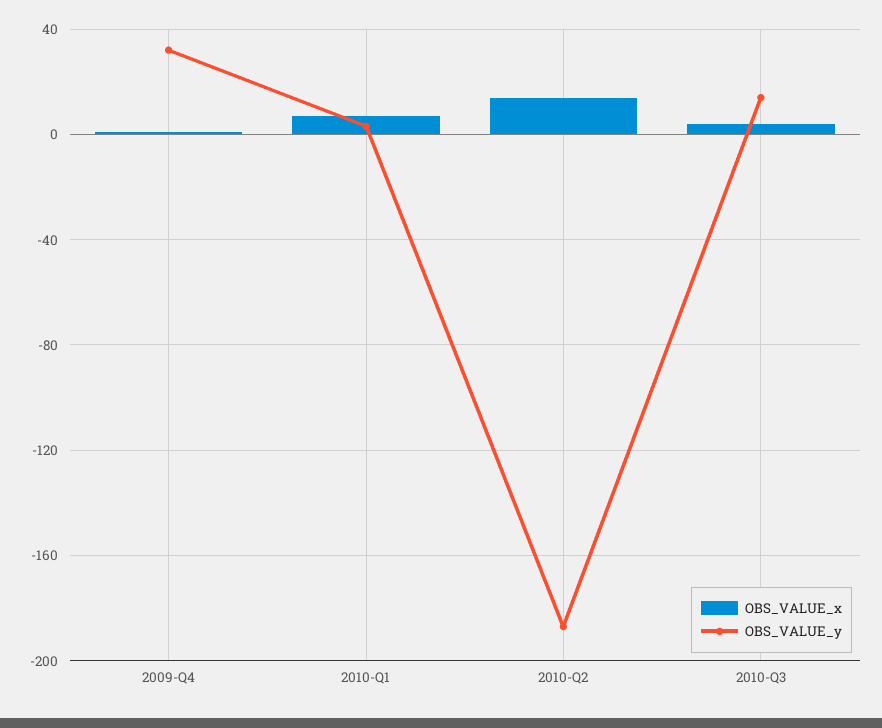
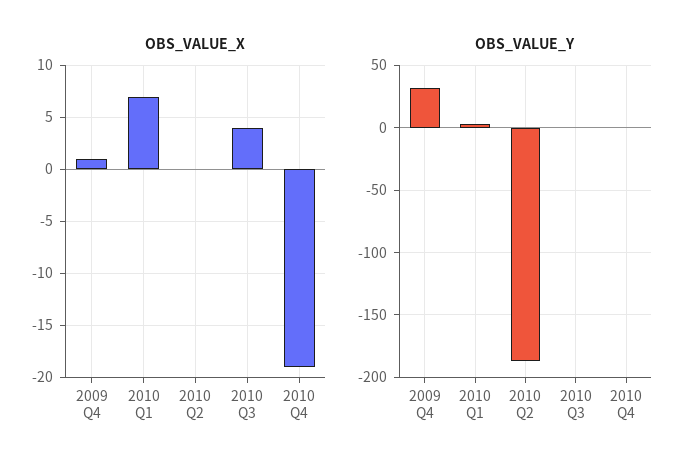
OBS_VALUE_x, 2010-Q2: 15 -> 0
OBS_VALUE_y, 2010-Q3: 15 -> 0
OBS_VALUE_x, 2010 Q4: none -> -19
OBS_VALUE_y, 2010 Q4: none -> 0

